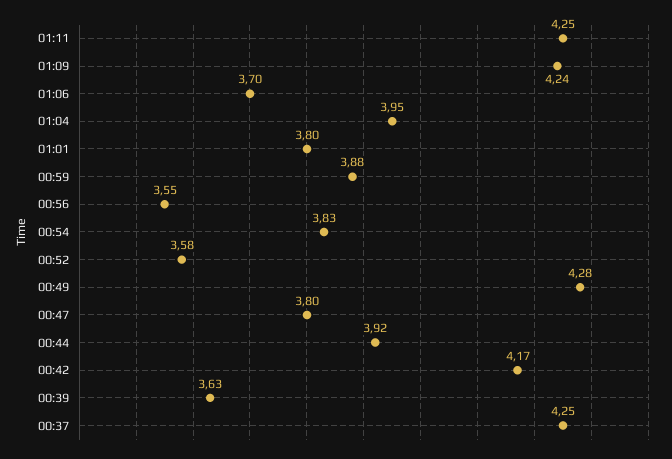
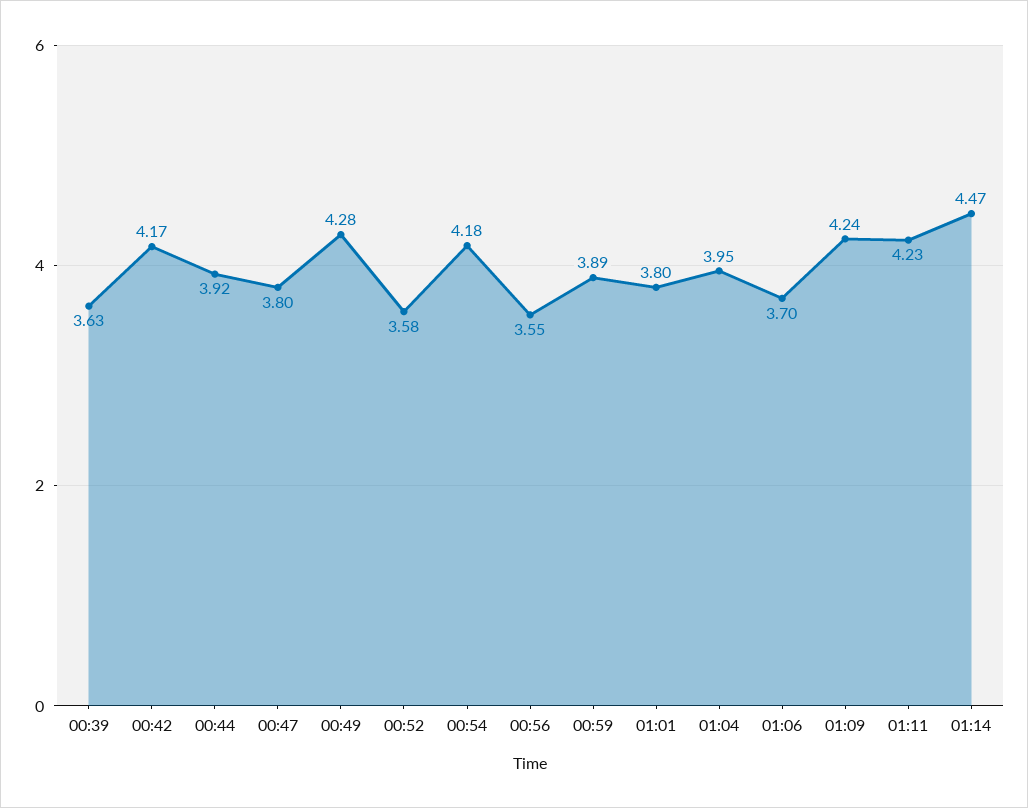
01:11: 4.25 -> 4.23
00:59: 3.88 -> 3.89
00:54: 3.83 -> 4.18
00:37: 4.25 -> none
01:14: none -> 4.47

